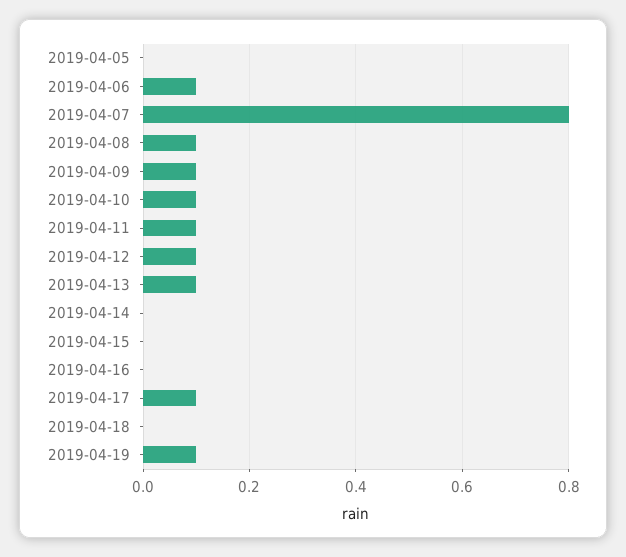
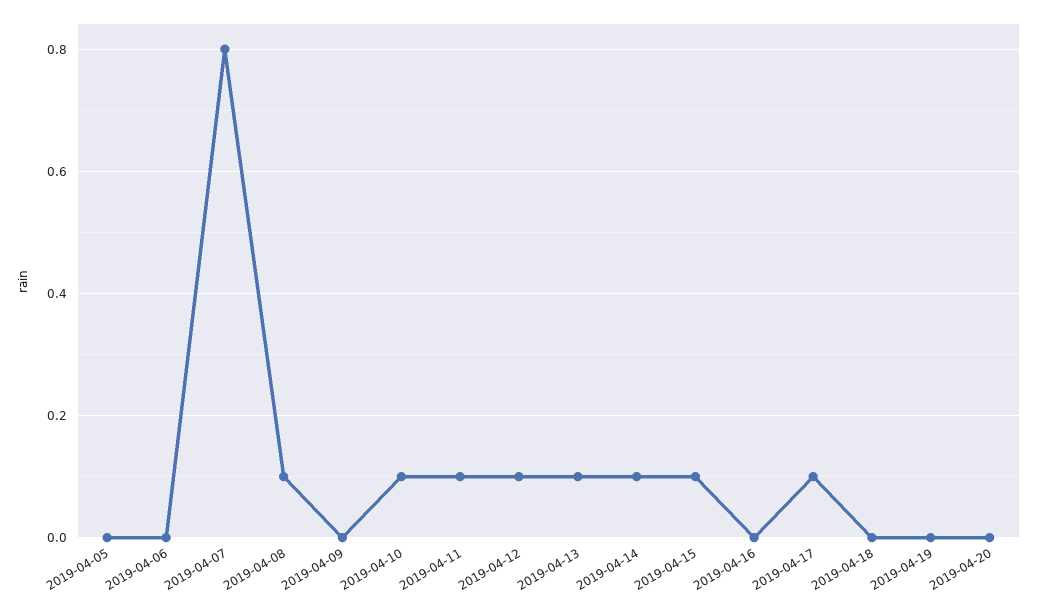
2019-04-06: 0.1 -> 0
2019-04-09: 0.1 -> 0
2019-04-14: 0 -> 0.1
2019-04-15: 0 -> 0.1
2019-04-19: 0.1 -> 0
2019-04-20: none -> 0

